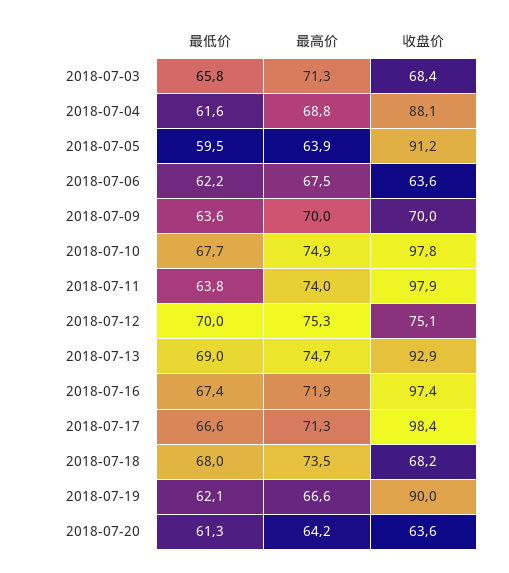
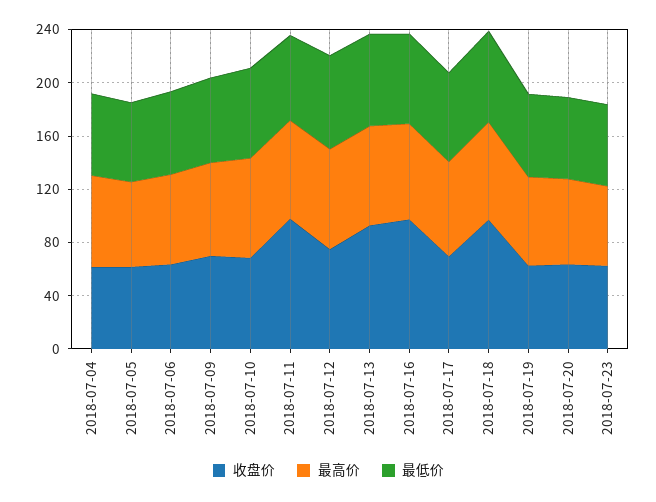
最低价, 2018-07-03: 65.8 -> none
最高价, 2018-07-03: 71.3 -> none
收盘价, 2018-07-03: 68.4 -> none
收盘价, 2018-07-04: 88.1 -> 60
收盘价, 2018-07-05: 91.2 -> 60
收盘价, 2018-07-10: 97.8 -> 70
收盘价, 2018-07-17: 98.4 -> 70
收盘价, 2018-07-18: 68.2 -> 100
收盘价, 2018-07-19: 90 -> 60
收盘价, 2018-07-23: none -> 60
最高价, 2018-07-23: none -> 60
最低价, 2018-07-23: none -> 60

